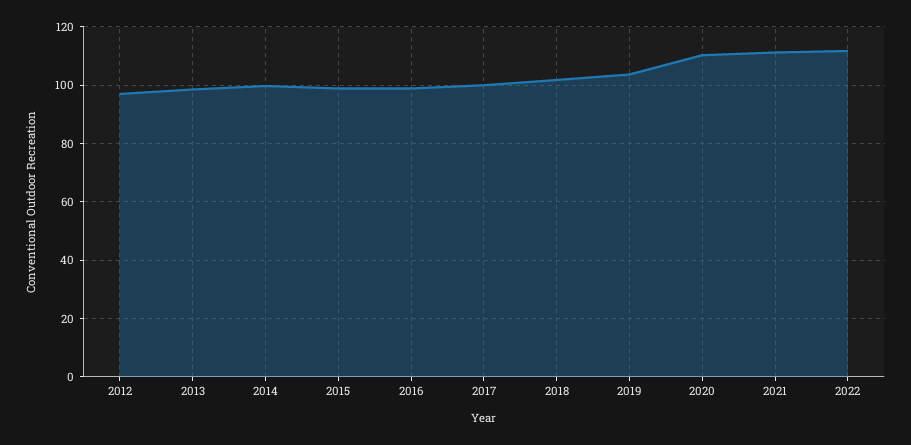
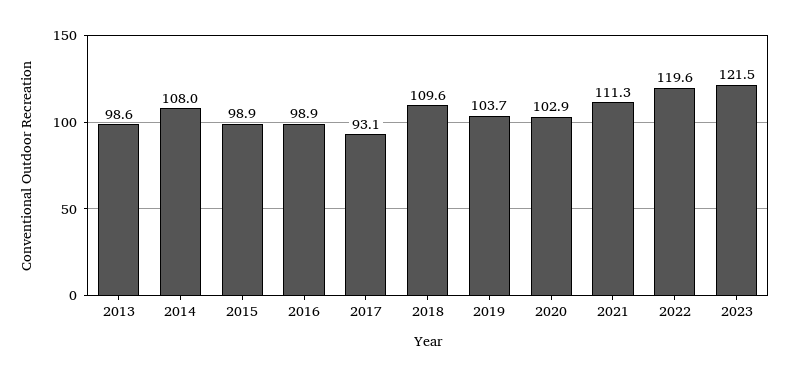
2012: 97.5 -> none
2014: 100 -> 108
2017: 100 -> 93.1
2018: 102.5 -> 109.6
2020: 110 -> 102.9
2022: 112.5 -> 119.6
2023: none -> 121.5

